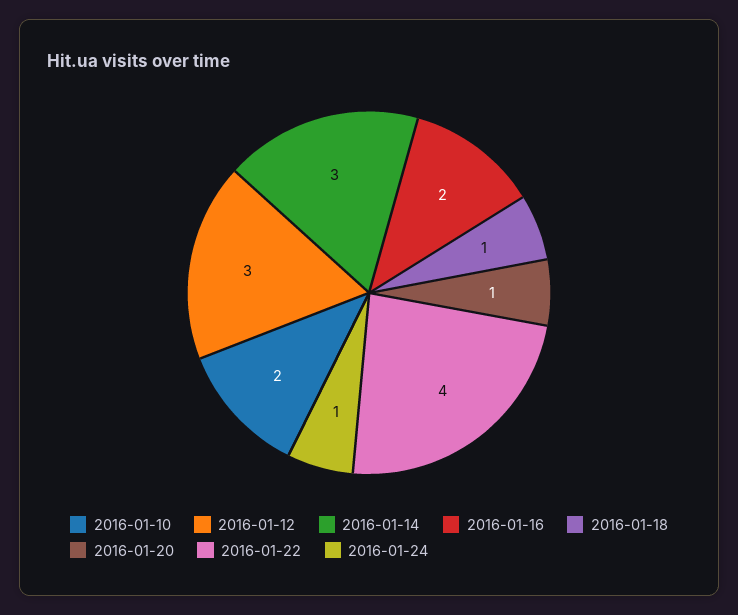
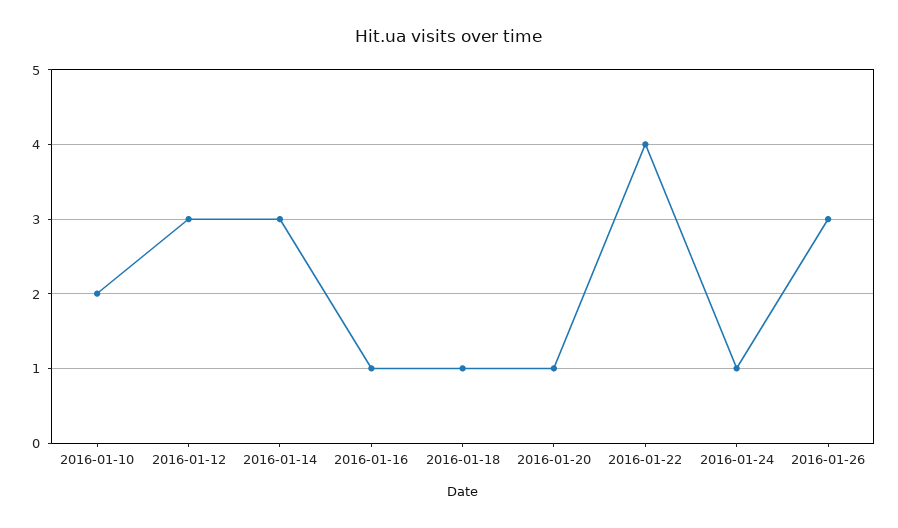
2016-01-16: 2 -> 1
2016-01-26: none -> 3

